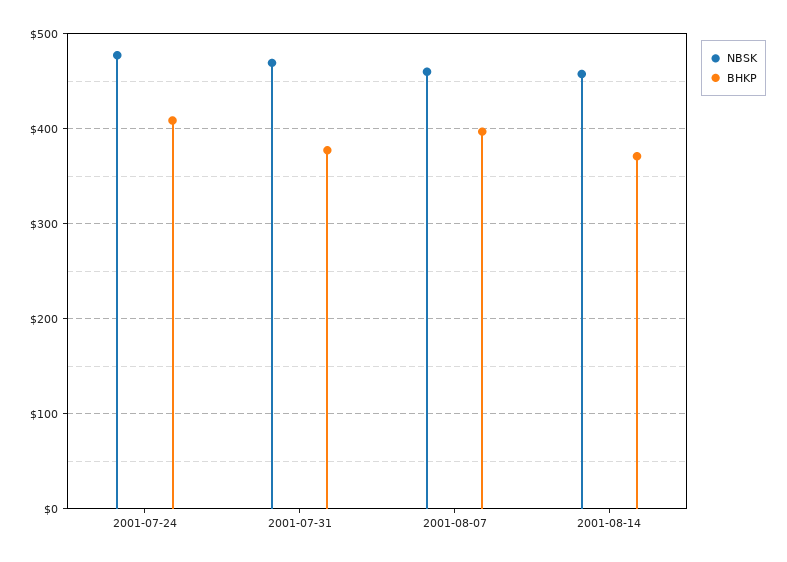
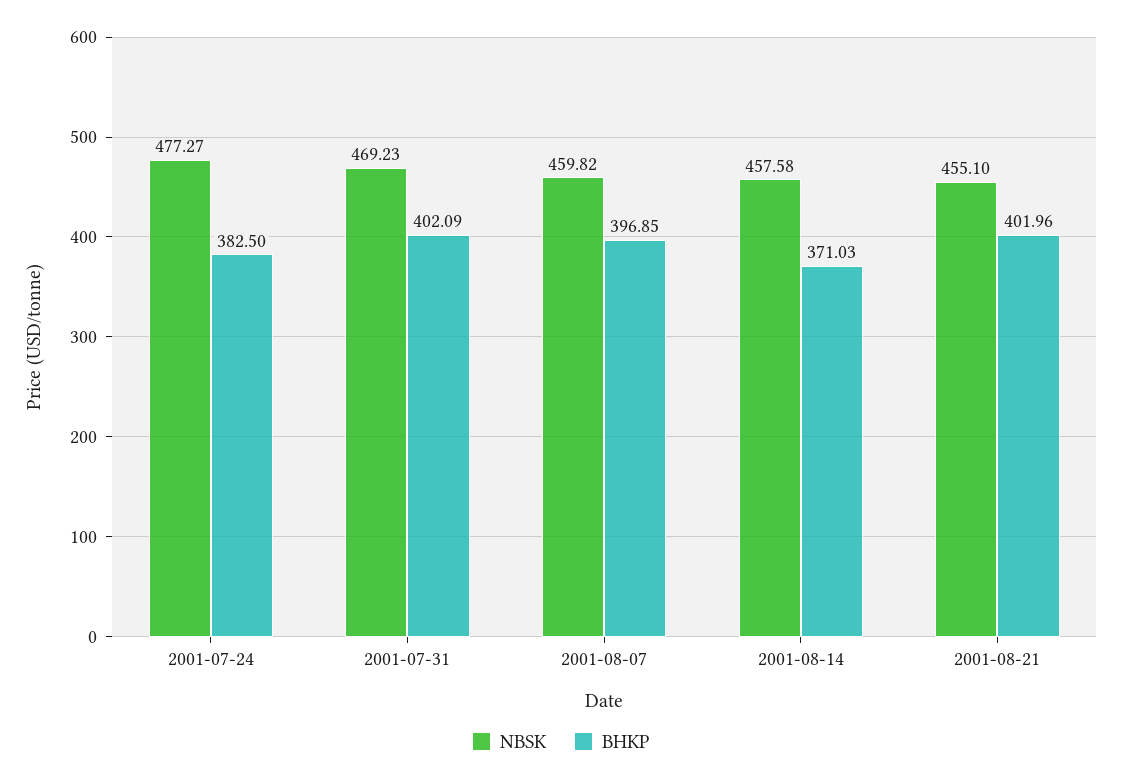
BHKP, 2001-07-24: 410 -> 382.5
BHKP, 2001-07-31: 380 -> 402.09
NBSK, 2001-08-21: none -> 455.1
BHKP, 2001-08-21: none -> 401.96

